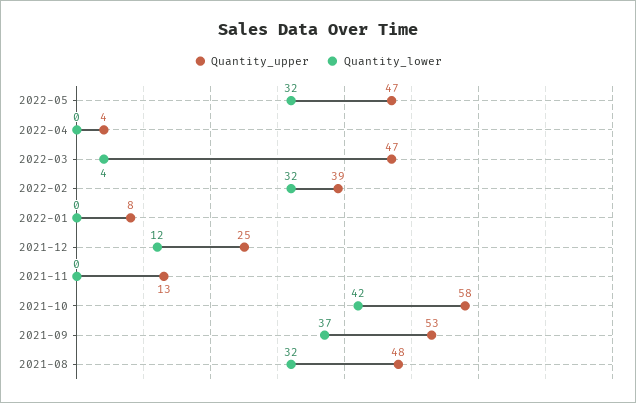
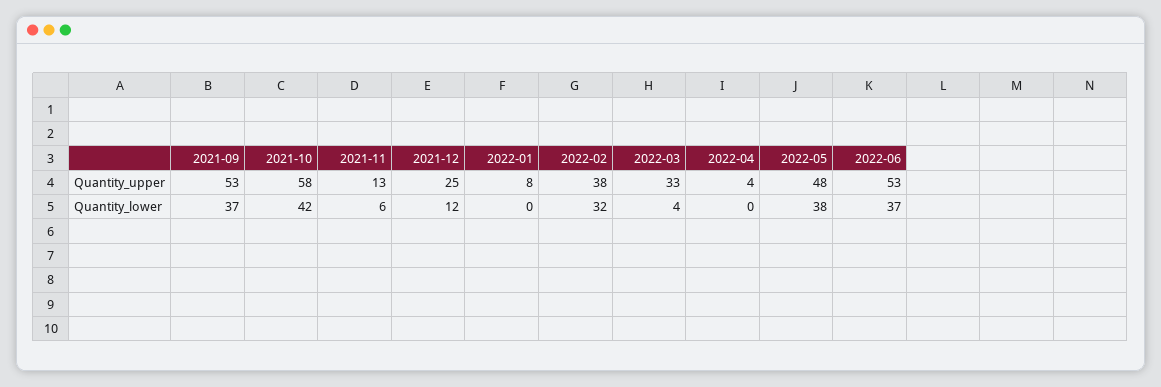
Quantity_upper, 2022-05: 47 -> 48
Quantity_lower, 2022-05: 32 -> 38
Quantity_upper, 2022-03: 47 -> 33
Quantity_upper, 2022-02: 39 -> 38
Quantity_lower, 2021-11: 0 -> 6
Quantity_upper, 2021-08: 48 -> none
Quantity_lower, 2021-08: 32 -> none
Quantity_upper, 2022-06: none -> 53
Quantity_lower, 2022-06: none -> 37

